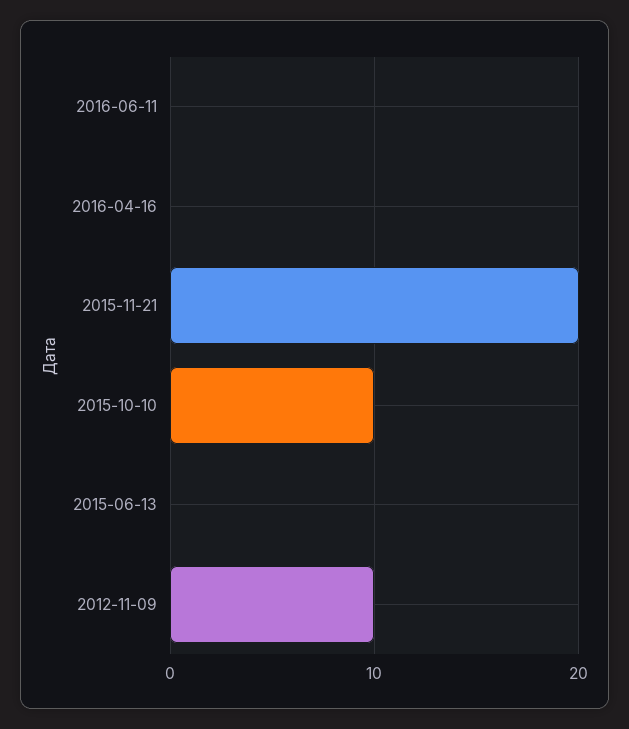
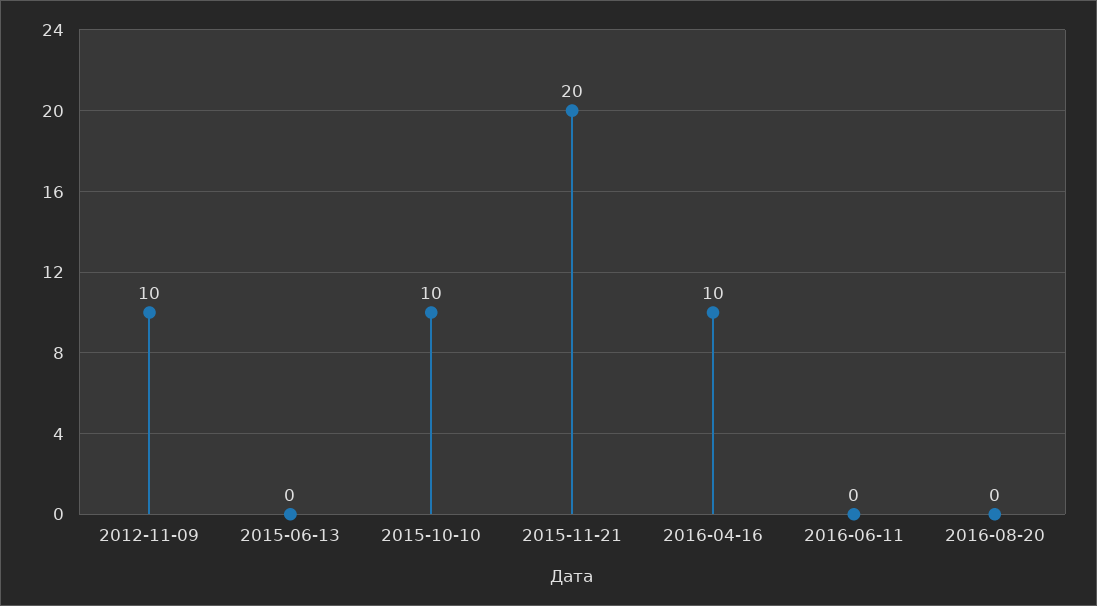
2016-04-16: 0 -> 10
2016-08-20: none -> 0

